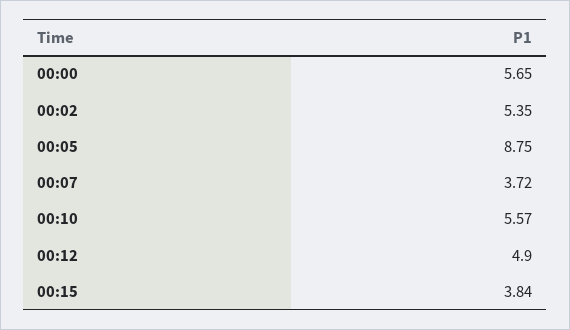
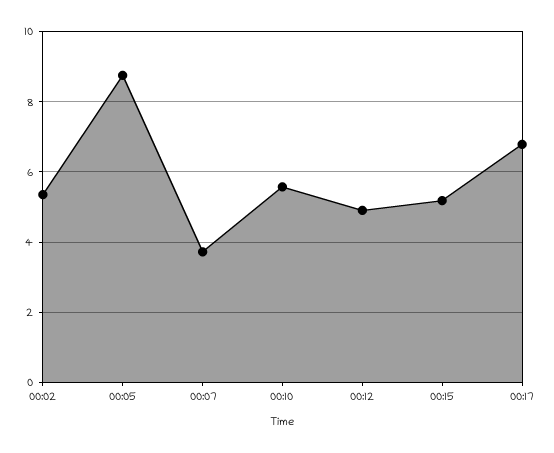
00:00: 5.65 -> none
00:15: 3.84 -> 5.2
00:17: none -> 6.8

